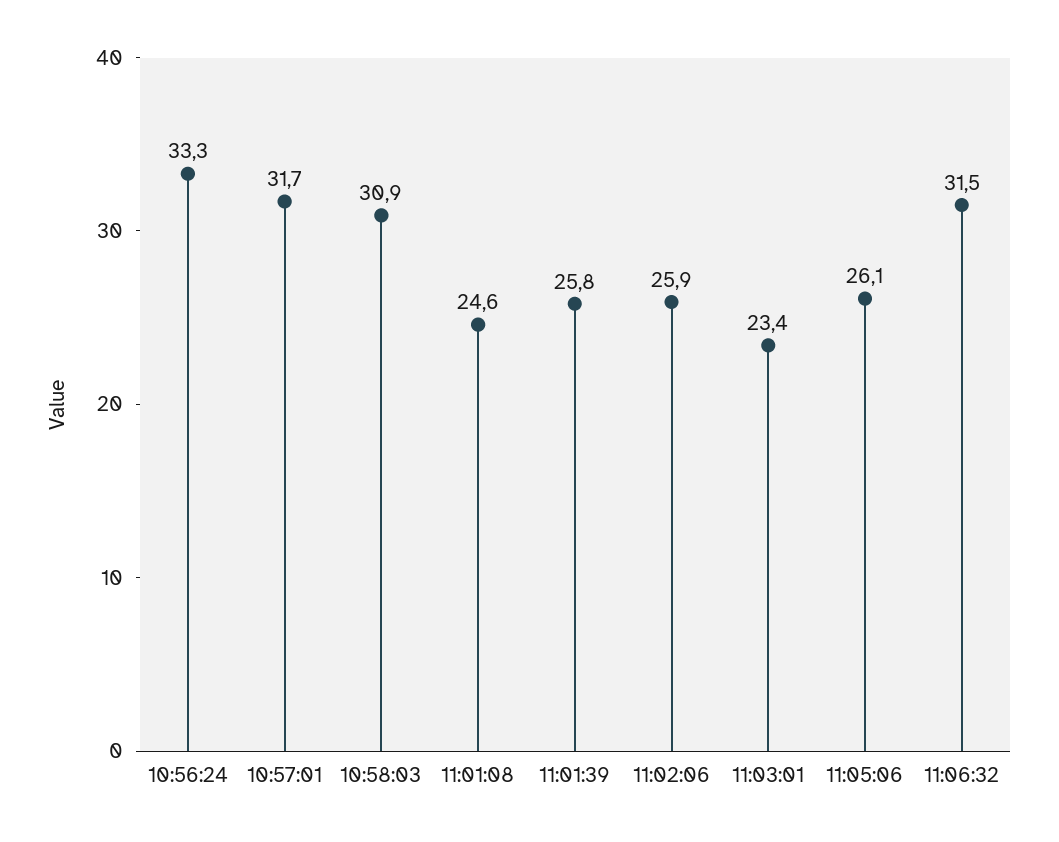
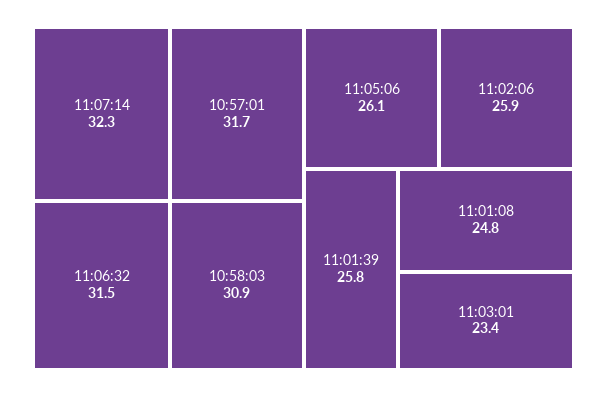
10:56:24: 33.3 -> none
11:01:08: 24.6 -> 24.8
11:07:14: none -> 32.3

